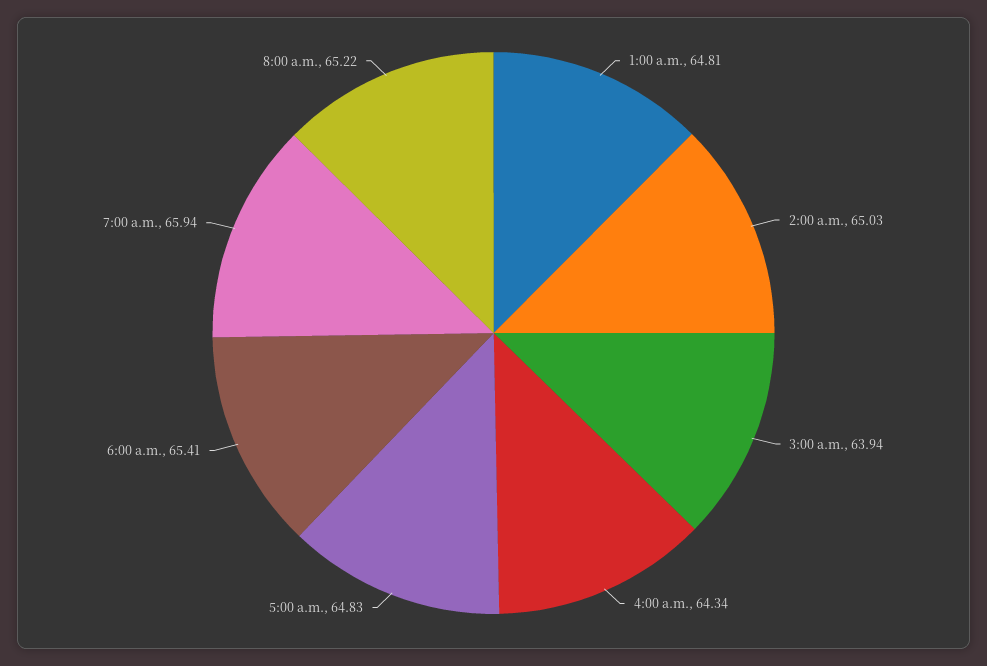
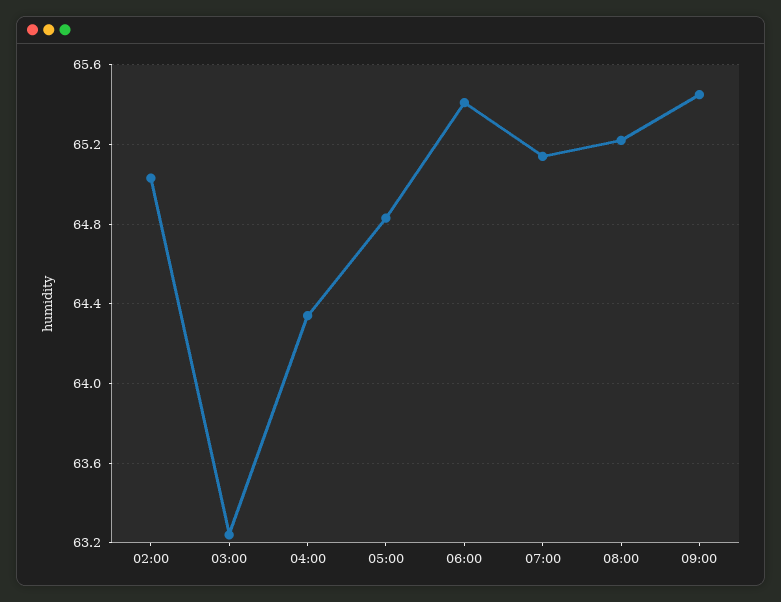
1:00 a.m.: 64.81 -> none
3:00 a.m.: 63.94 -> 63.25
7:00 a.m.: 65.94 -> 65.15
09:00: none -> 65.45

